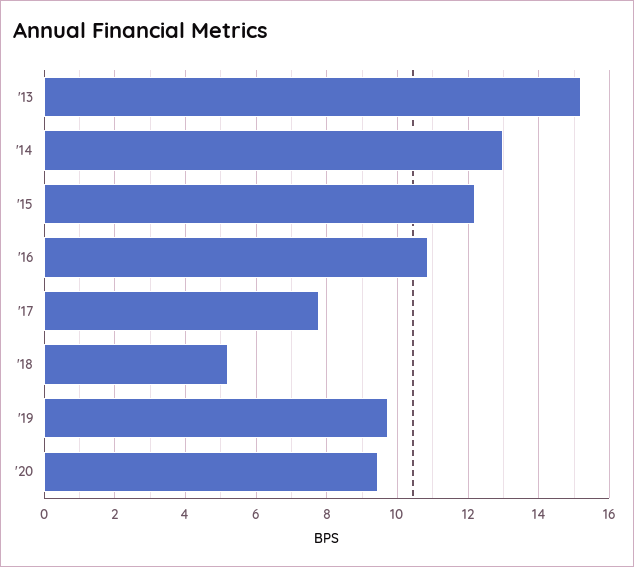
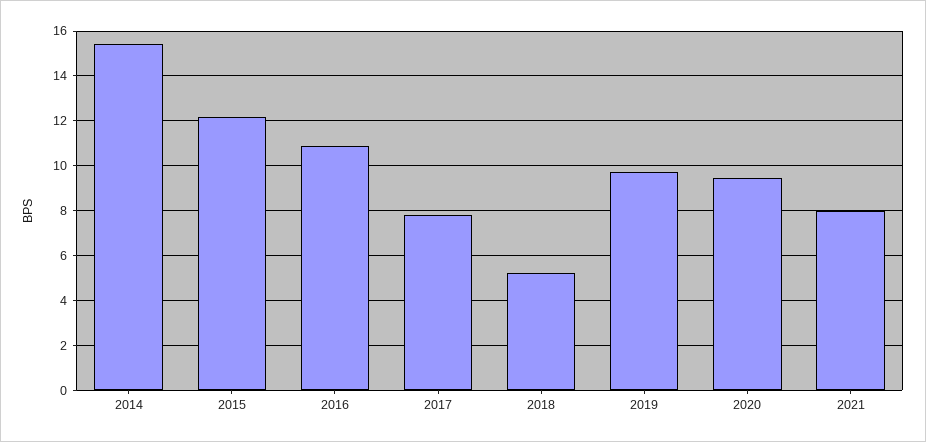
'13: 15.2 -> none
'14: 13 -> 15.5
2021: none -> 8

